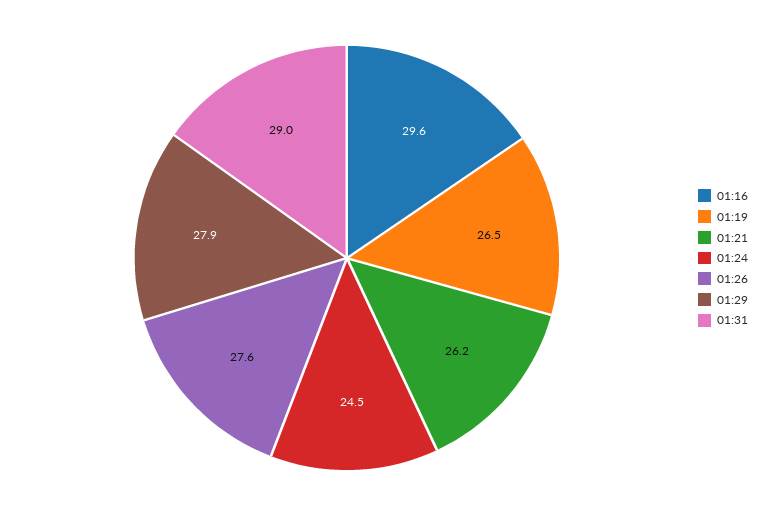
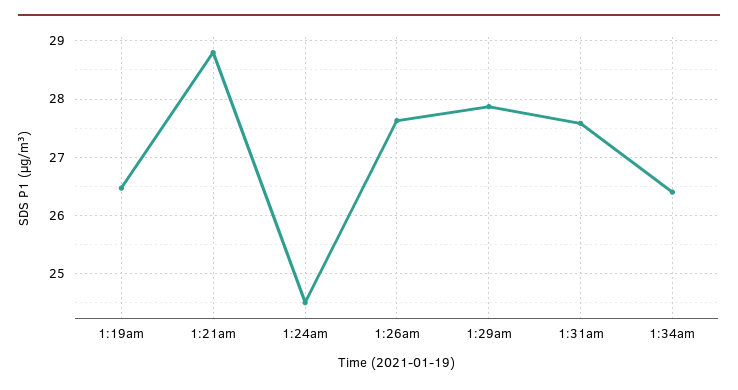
01:16: 29.6 -> none
01:21: 26.2 -> 28.8
01:31: 29 -> 27.6
1:34am: none -> 26.4

